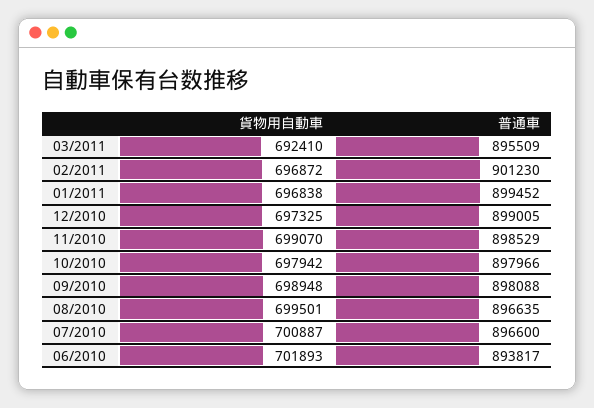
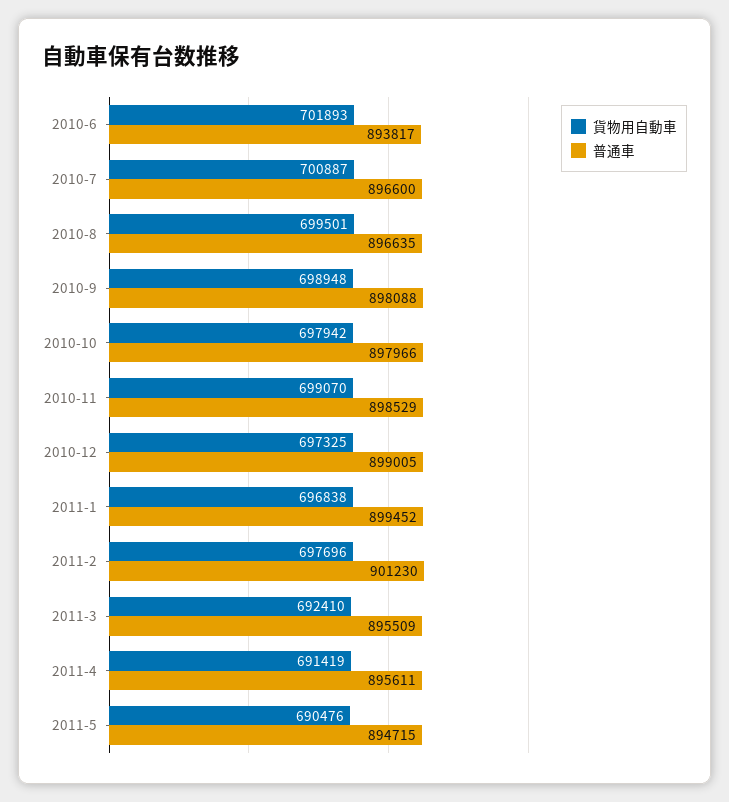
貨物用自動車, 02/2011: 696872 -> 697696
貨物用自動車, 2011-4: none -> 691419
普通車, 2011-4: none -> 895611
貨物用自動車, 2011-5: none -> 690476
普通車, 2011-5: none -> 894715

